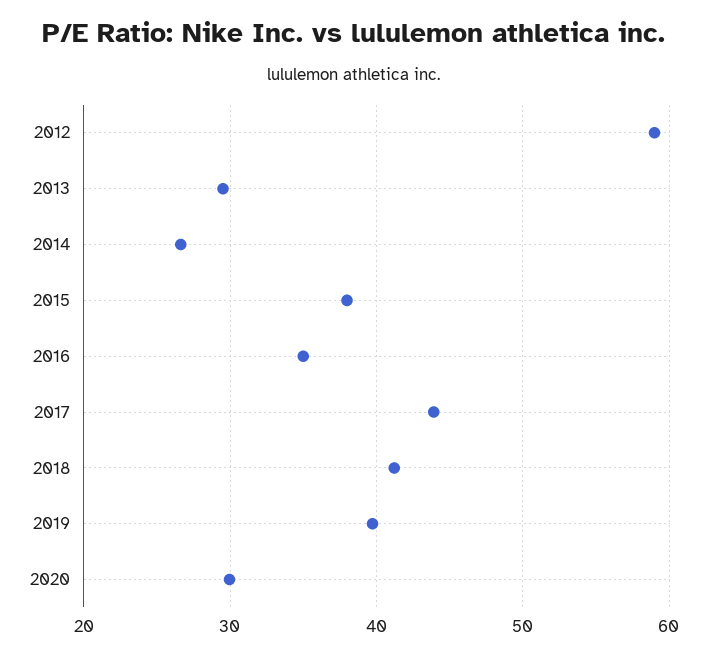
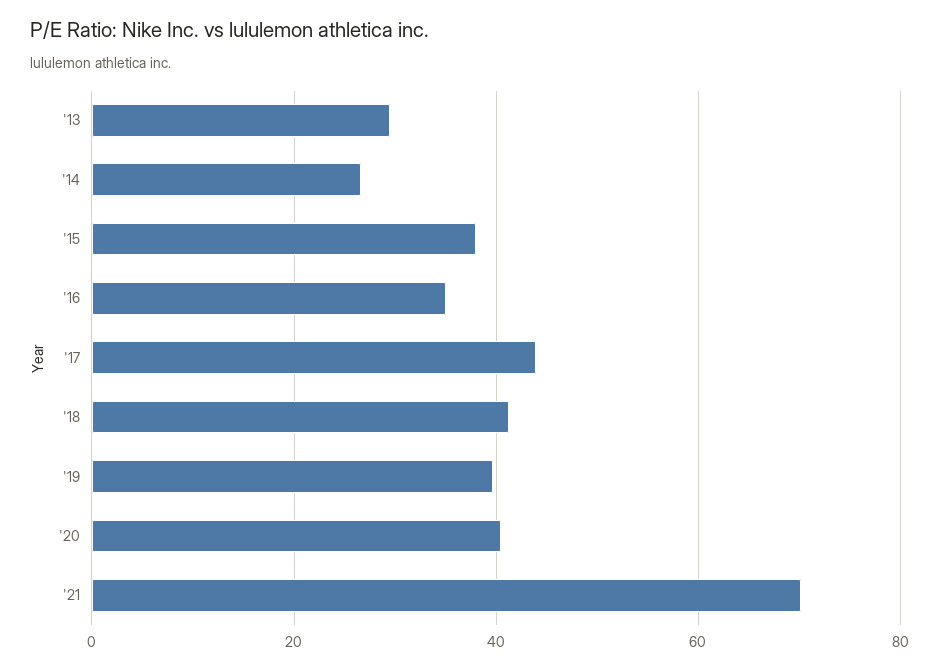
2012: 59 -> none
2020: 30 -> 40
'21: none -> 70

